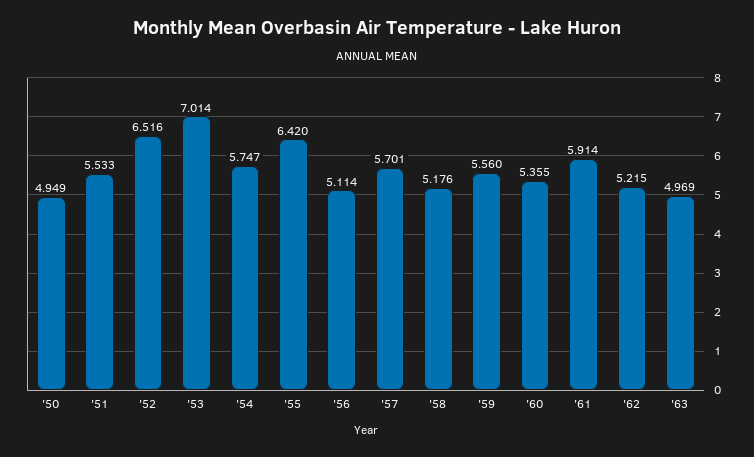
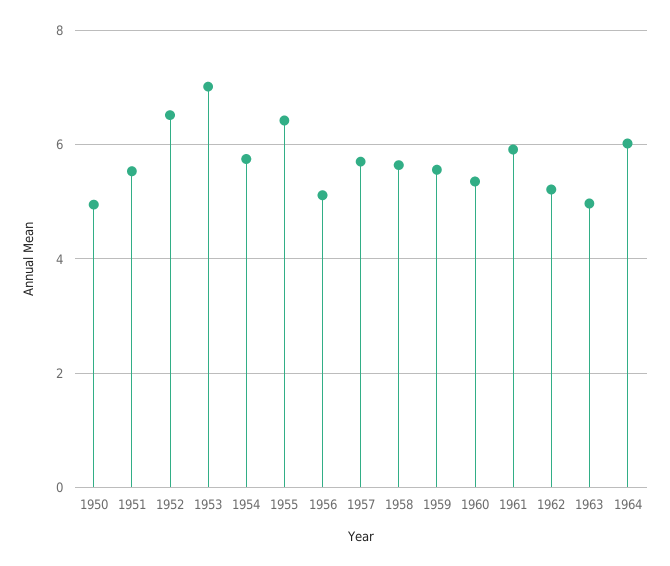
'58: 5.176 -> 5.6
1964: none -> 6

